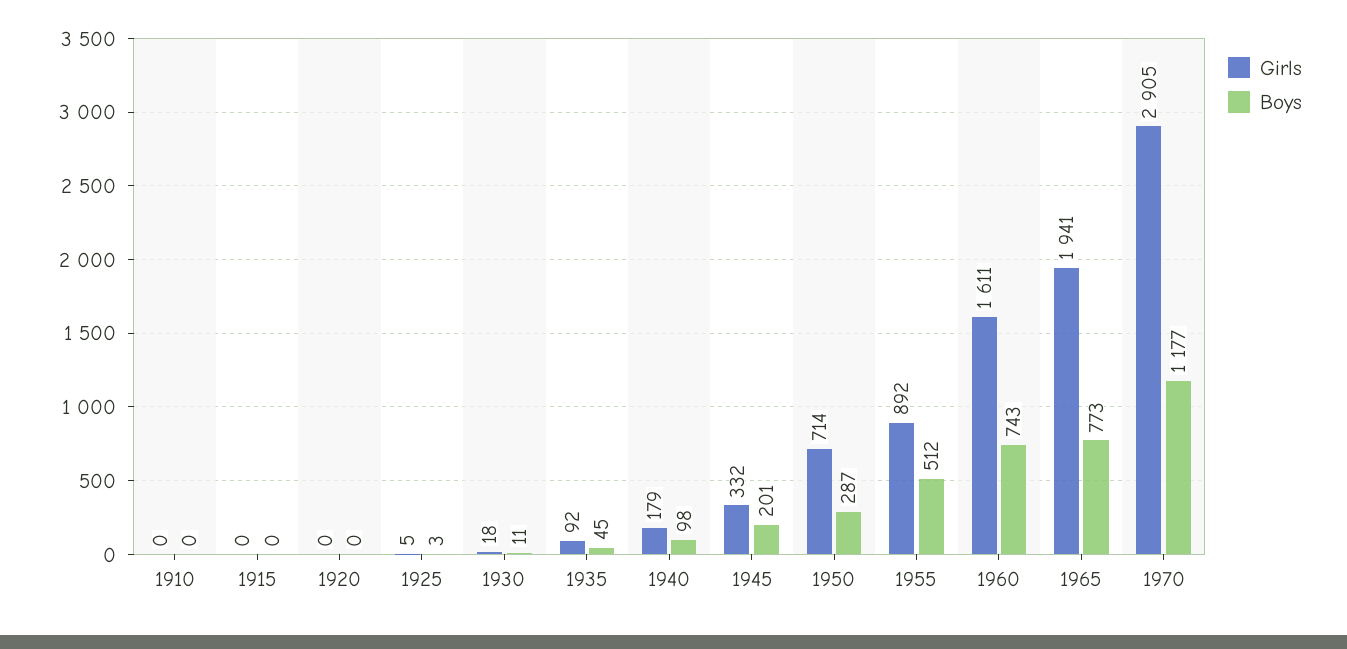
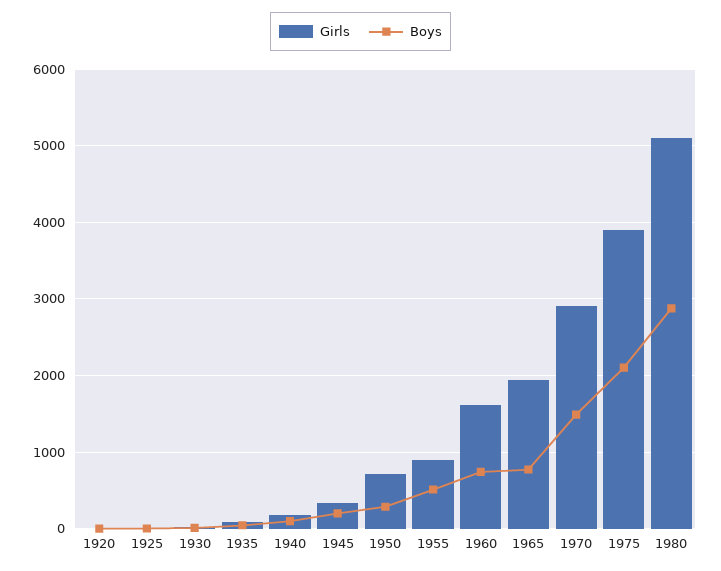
Girls, 1910: 0 -> none
Boys, 1910: 0 -> none
Girls, 1915: 0 -> none
Boys, 1915: 0 -> none
Boys, 1970: 1177 -> 1500
Girls, 1975: none -> 3900
Boys, 1975: none -> 2100
Girls, 1980: none -> 5100
Boys, 1980: none -> 2900

